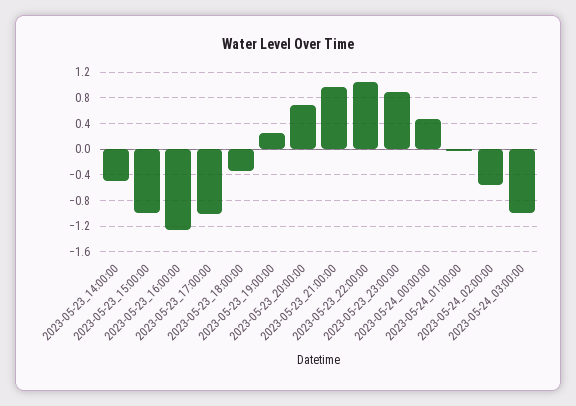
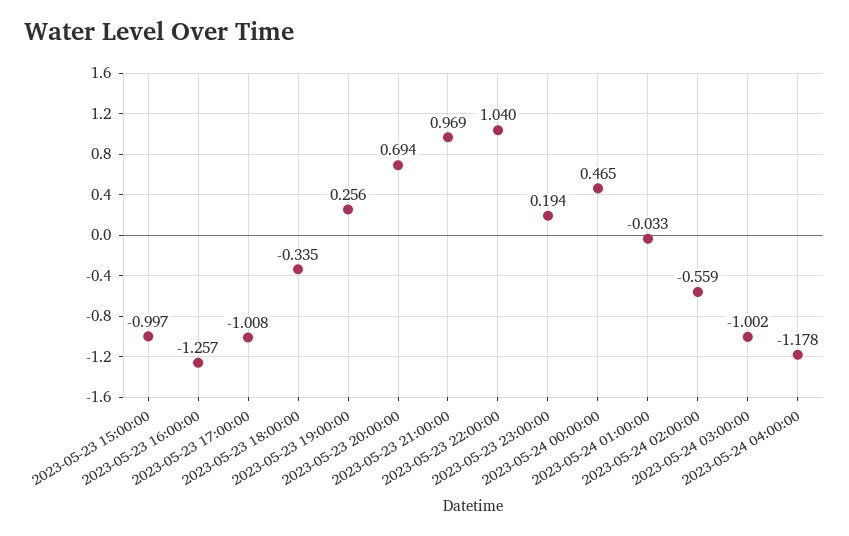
2023-05-23_14:00:00: -0.5 -> none
2023-05-23_23:00:00: 0.9 -> 0.194
2023-05-24 04:00:00: none -> -1.178

